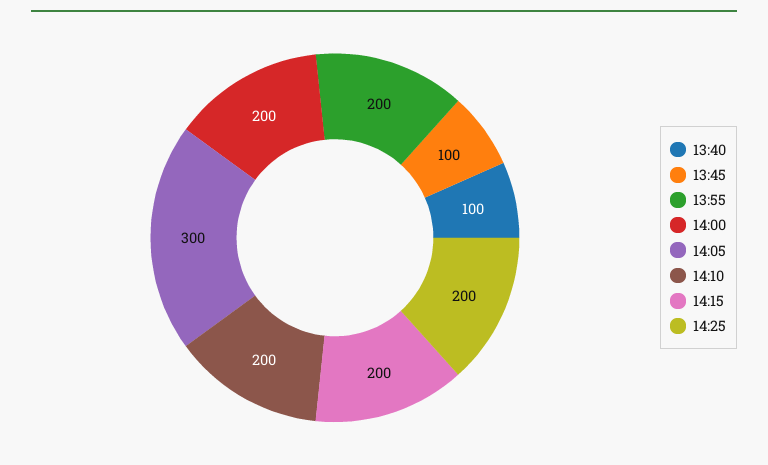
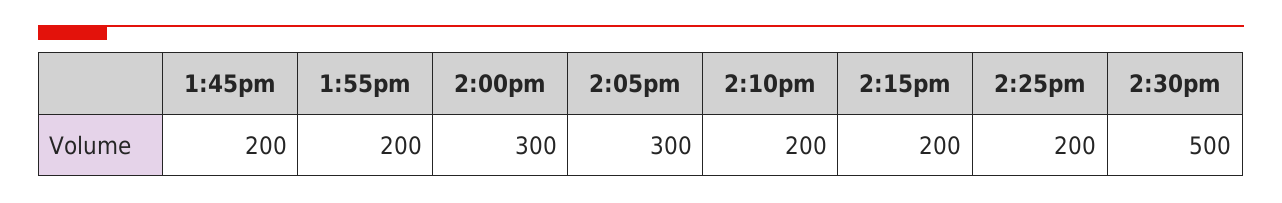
13:40: 100 -> none
13:45: 100 -> 200
14:00: 200 -> 300
2:30pm: none -> 500

